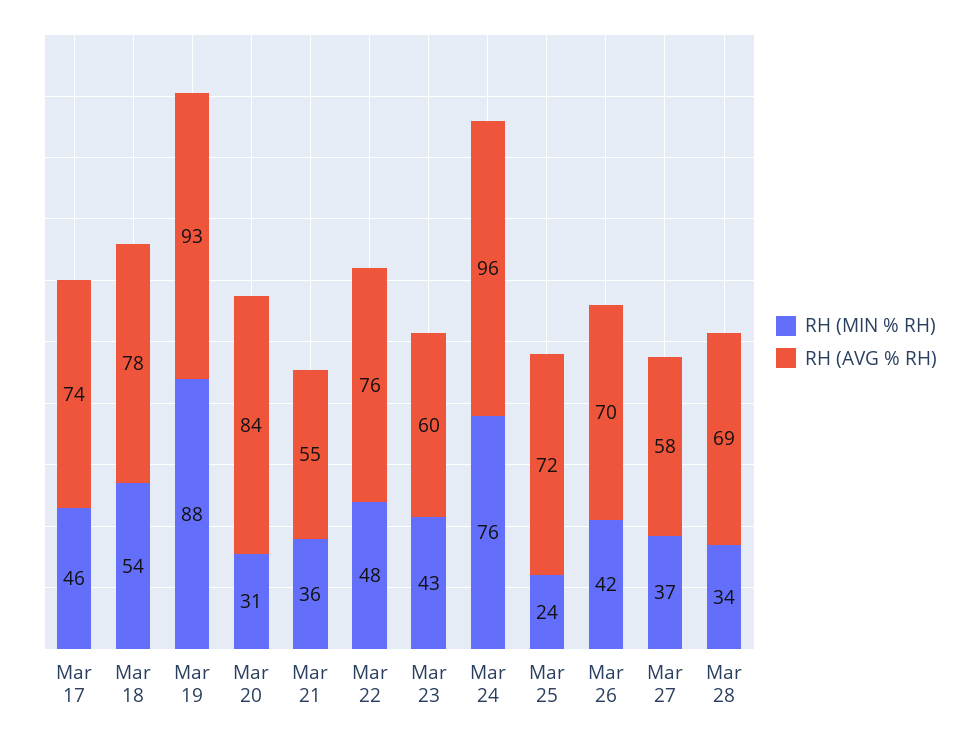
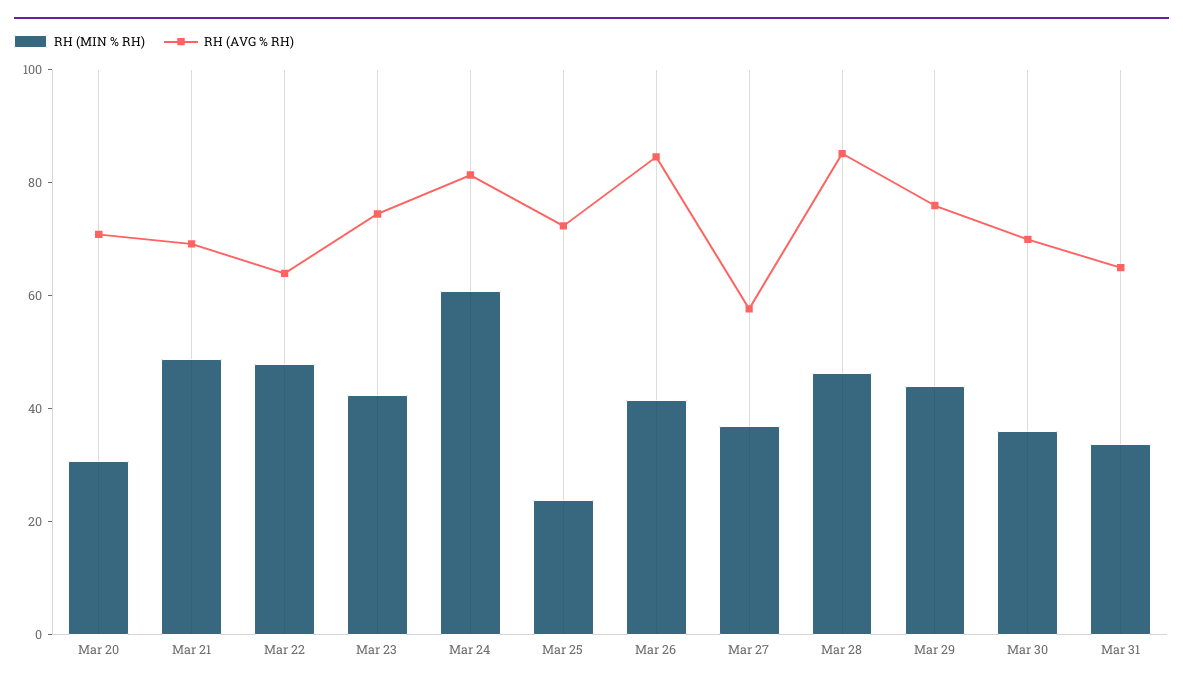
RH (MIN % RH), Mar 17: 46 -> none
RH (AVG % RH), Mar 17: 74 -> none
RH (MIN % RH), Mar 18: 54 -> none
RH (AVG % RH), Mar 18: 78 -> none
RH (MIN % RH), Mar 19: 88 -> none
RH (AVG % RH), Mar 19: 93 -> none
RH (AVG % RH), Mar 20: 84 -> 70
RH (MIN % RH), Mar 21: 36 -> 50
RH (AVG % RH), Mar 21: 55 -> 70
RH (AVG % RH), Mar 22: 76 -> 65
RH (AVG % RH), Mar 23: 60 -> 75
RH (MIN % RH), Mar 24: 76 -> 60
RH (AVG % RH), Mar 24: 96 -> 80
RH (AVG % RH), Mar 26: 70 -> 85
RH (MIN % RH), Mar 28: 34 -> 45
RH (AVG % RH), Mar 28: 69 -> 85
RH (MIN % RH), Mar 29: none -> 45
RH (AVG % RH), Mar 29: none -> 75
RH (MIN % RH), Mar 30: none -> 35
RH (AVG % RH), Mar 30: none -> 70
RH (MIN % RH), Mar 31: none -> 35
RH (AVG % RH), Mar 31: none -> 65

